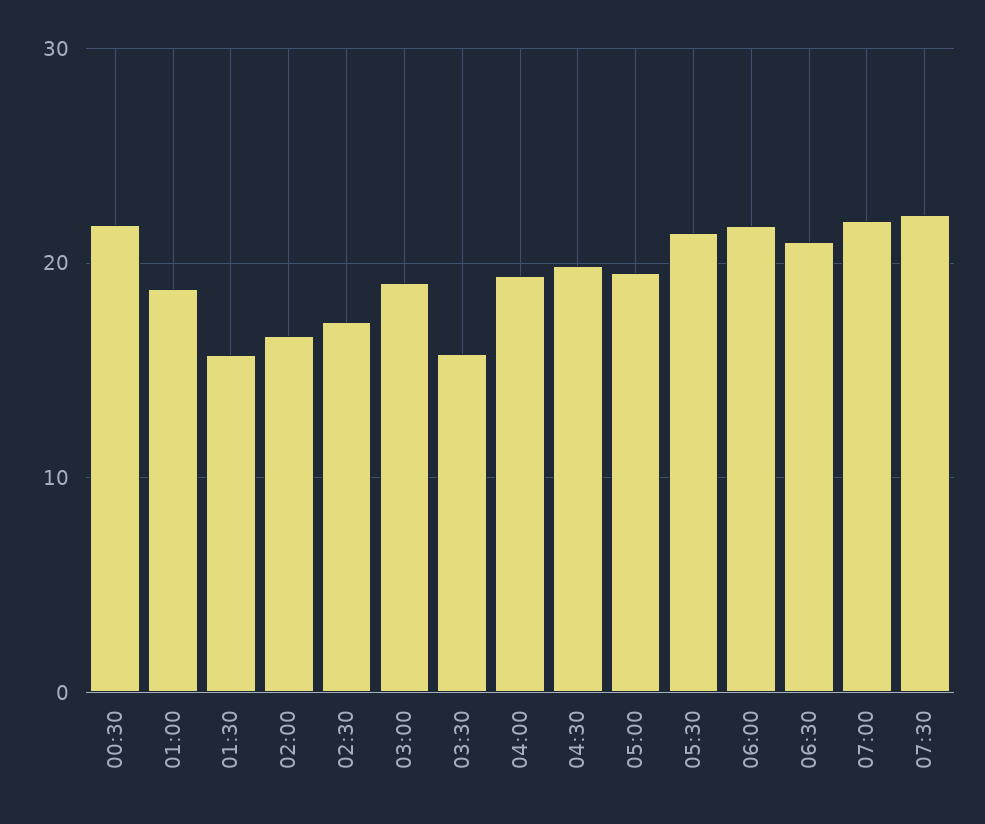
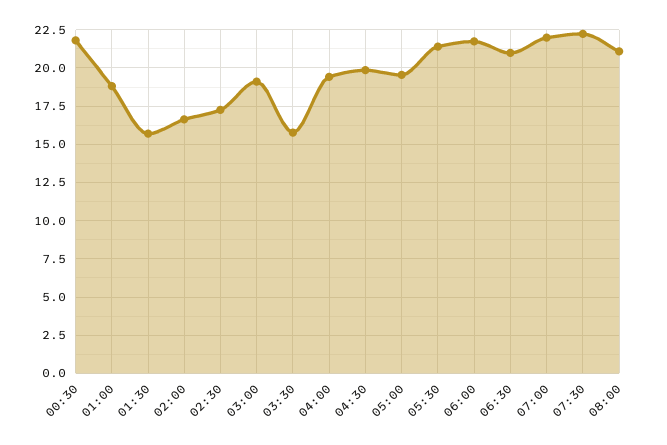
08:00: none -> 21

